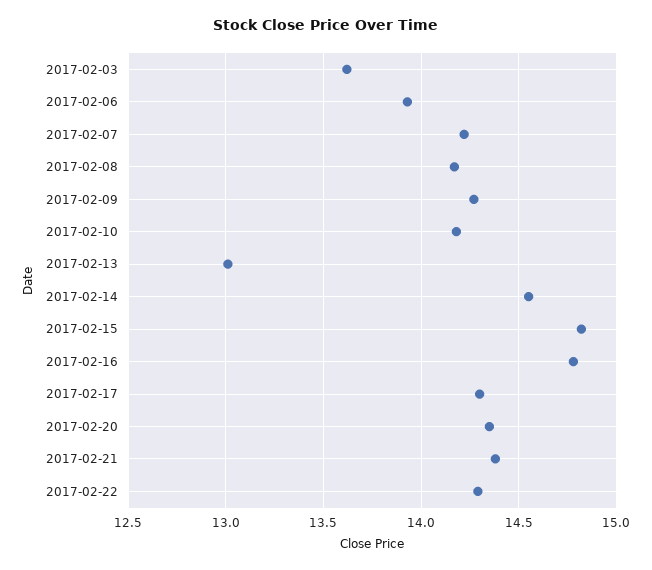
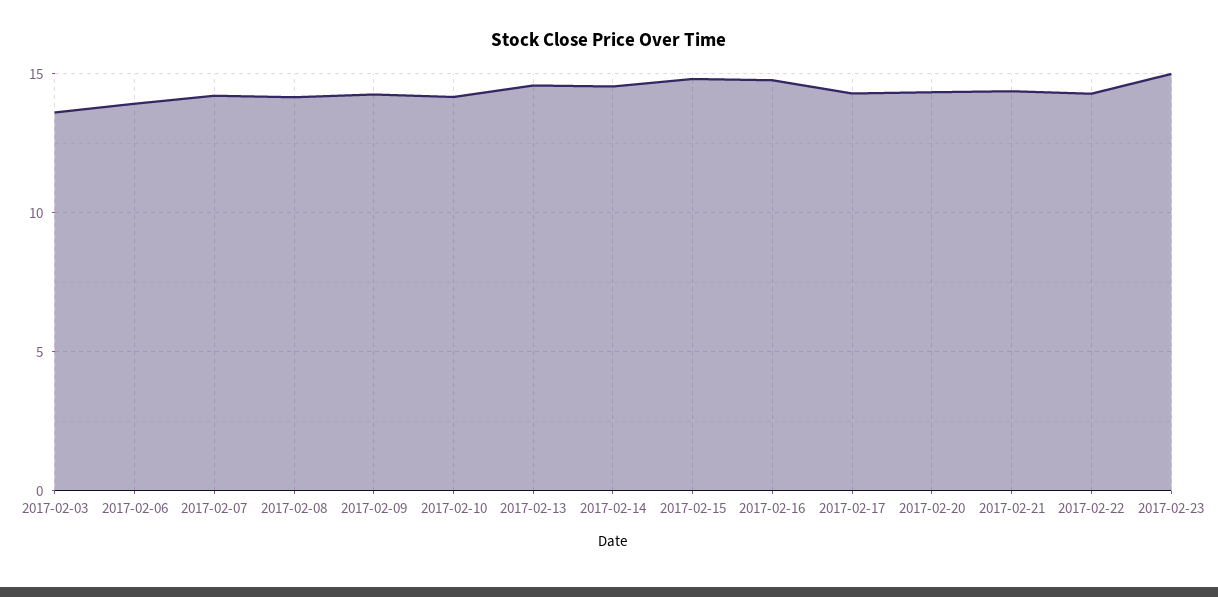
2017-02-13: 13 -> 14.5
2017-02-23: none -> 15

